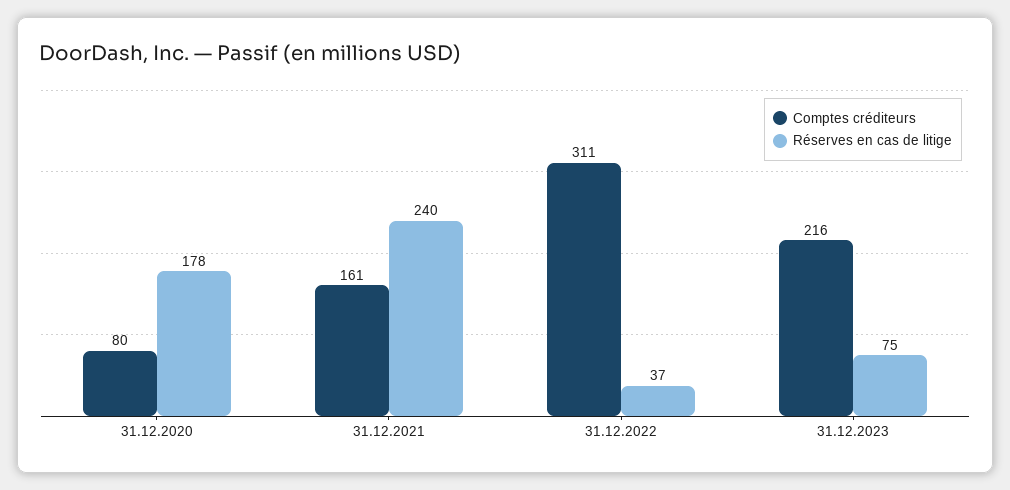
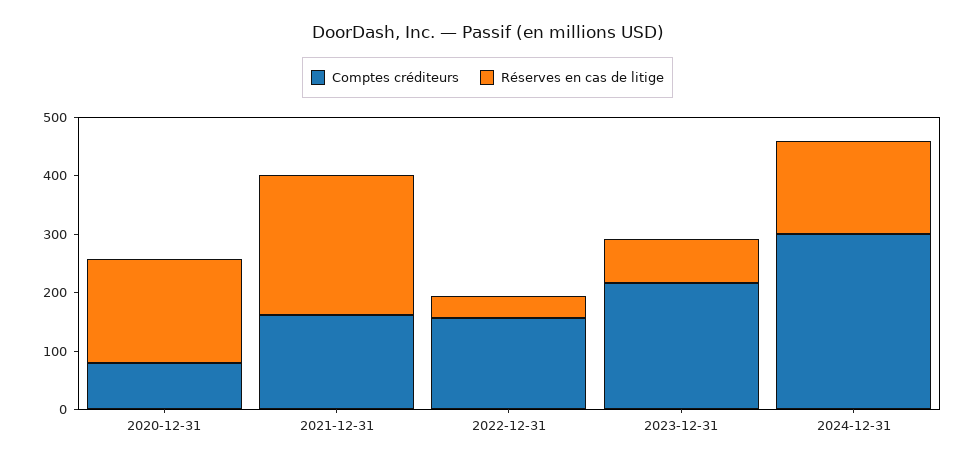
Comptes créditeurs, 31.12.2022: 311 -> 160
Comptes créditeurs, 2024-12-31: none -> 300
Réserves en cas de litige, 2024-12-31: none -> 160

